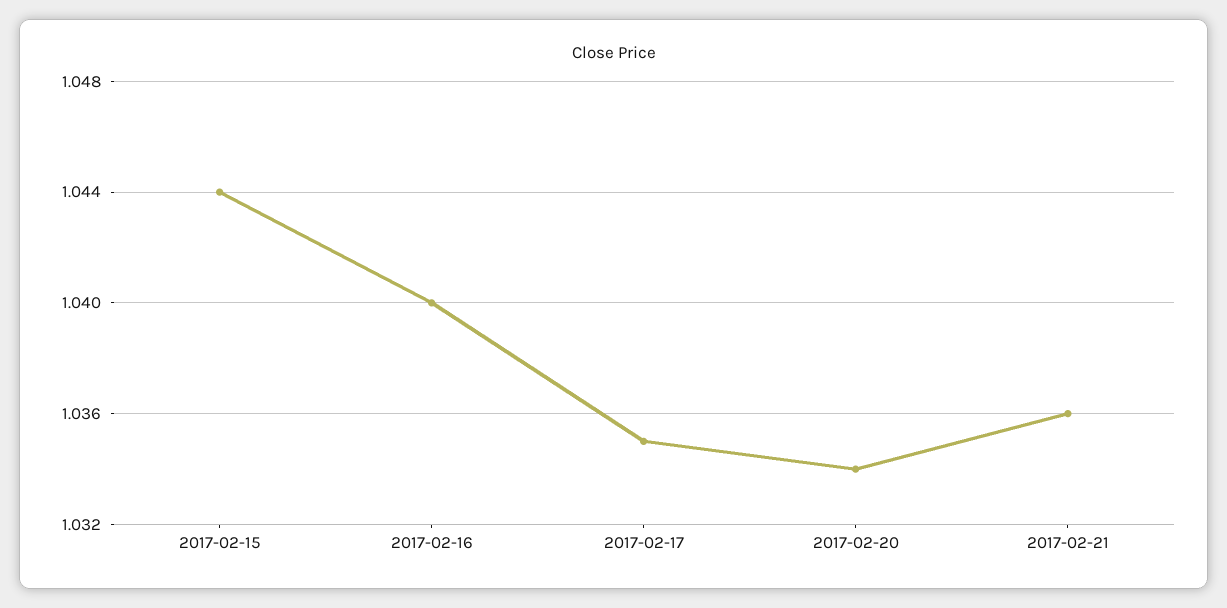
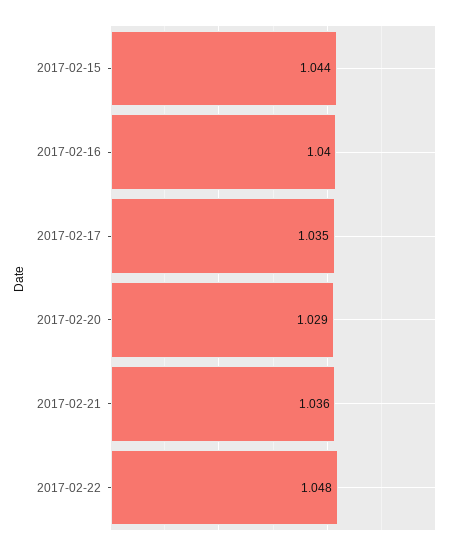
2017-02-20: 1.034 -> 1.029
2017-02-22: none -> 1.048

